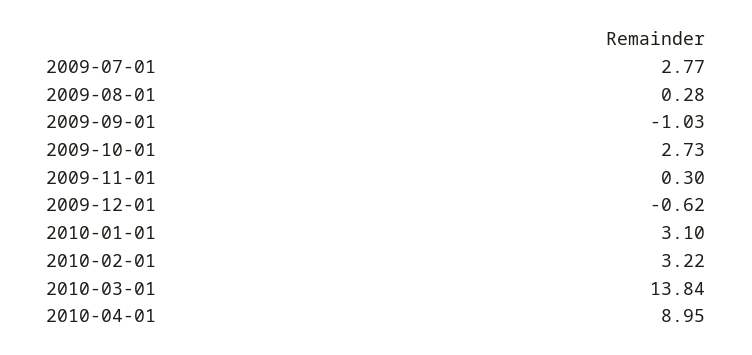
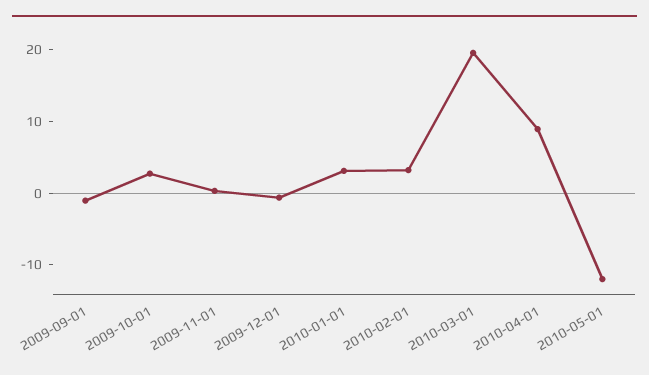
2009-07-01: 2.77 -> none
2009-08-01: 0.28 -> none
2010-03-01: 13.84 -> 20
2010-05-01: none -> -12

